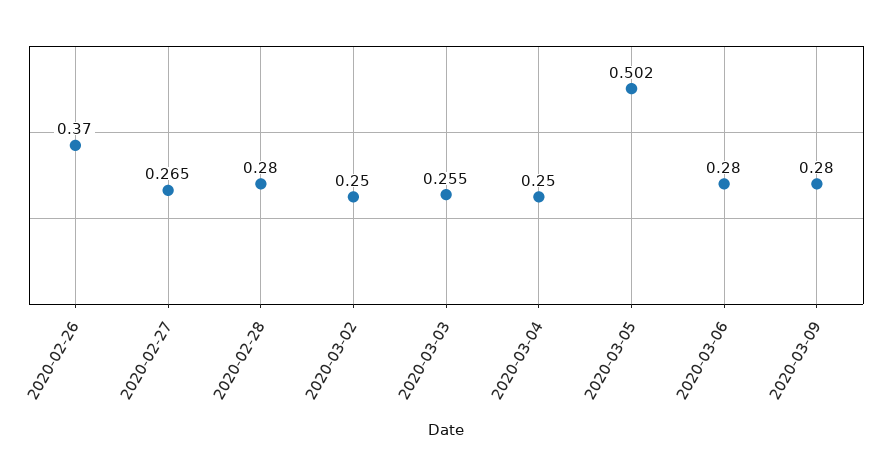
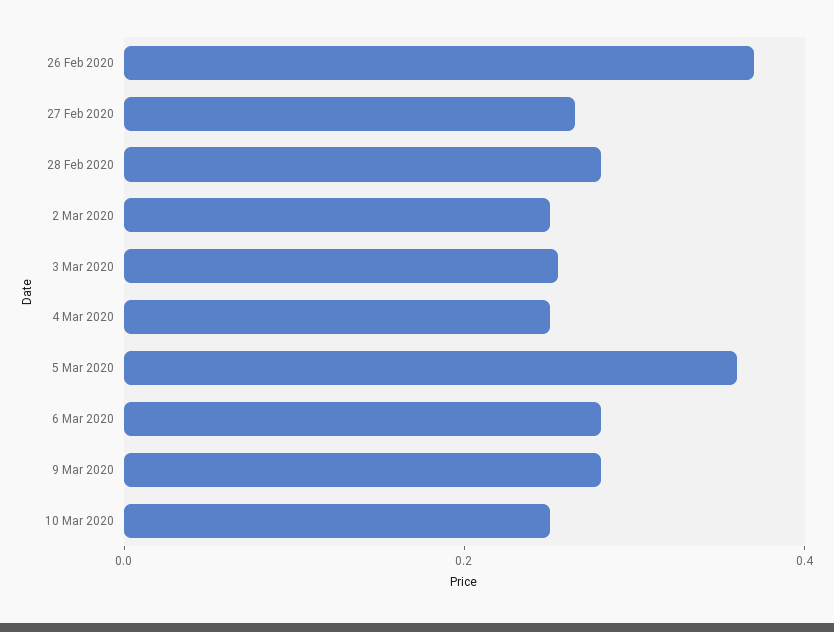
2020-03-05: 0.502 -> 0.35
10 Mar 2020: none -> 0.25

